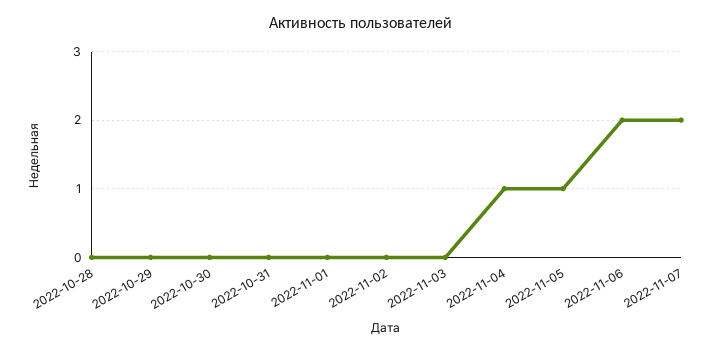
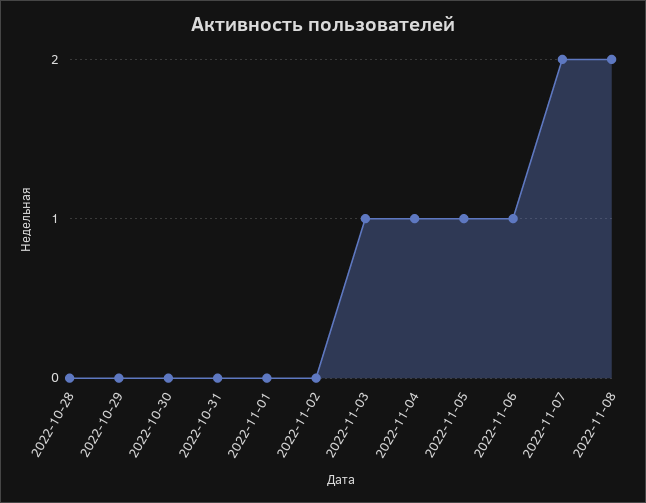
2022-11-03: 0 -> 1
2022-11-06: 2 -> 1
2022-11-08: none -> 2

